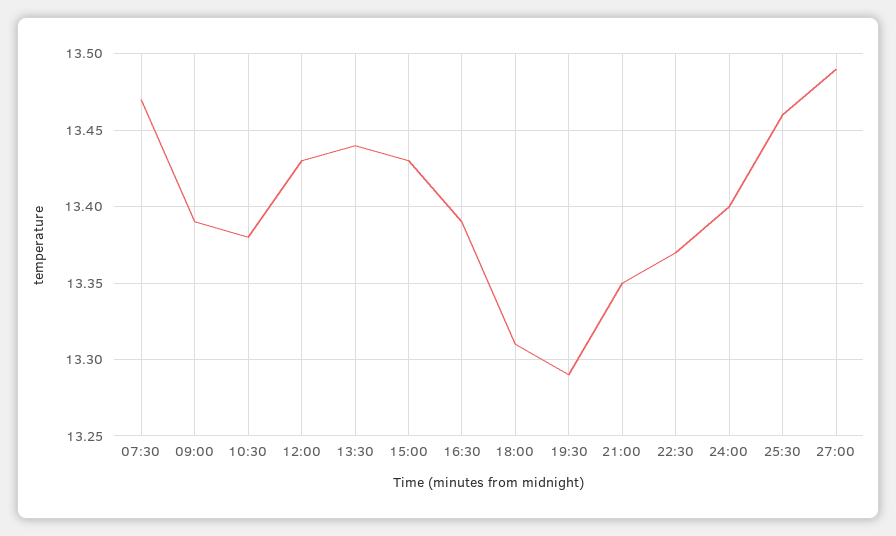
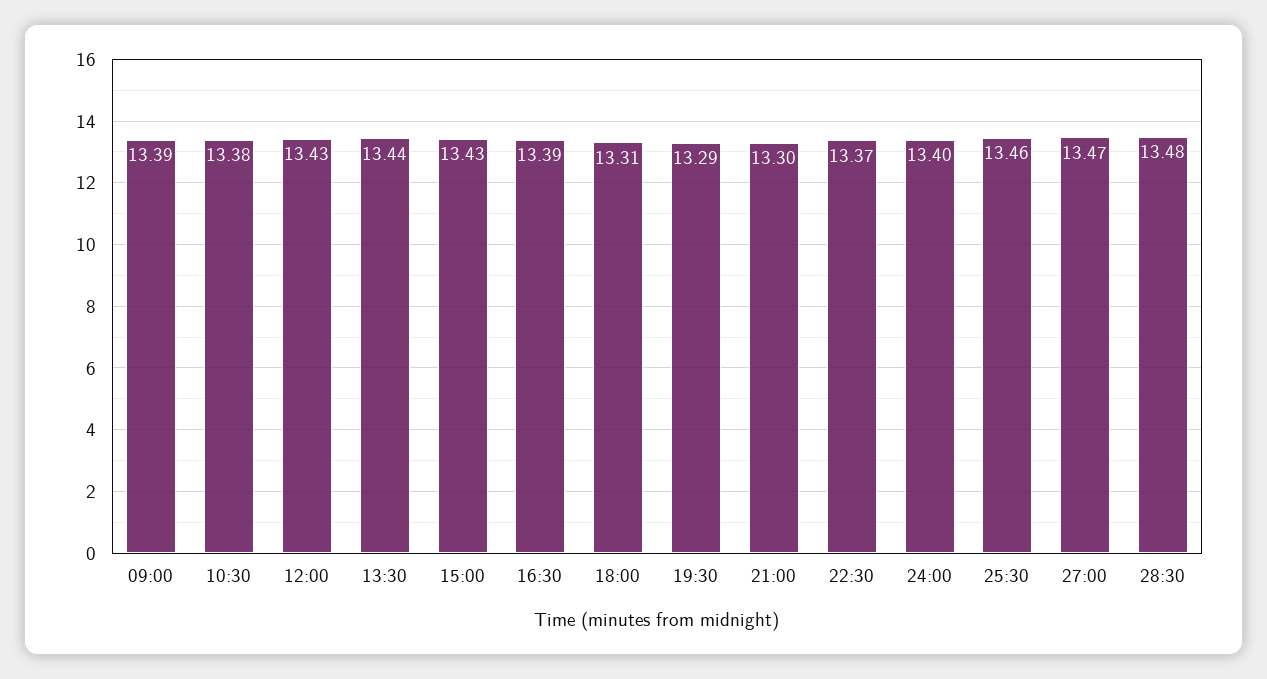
07:30: 13.47 -> none
21:00: 13.35 -> 13.3
27:00: 13.49 -> 13.47
28:30: none -> 13.48

